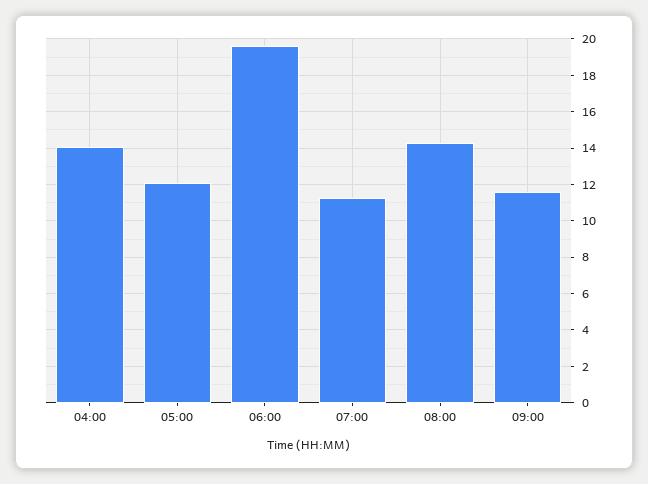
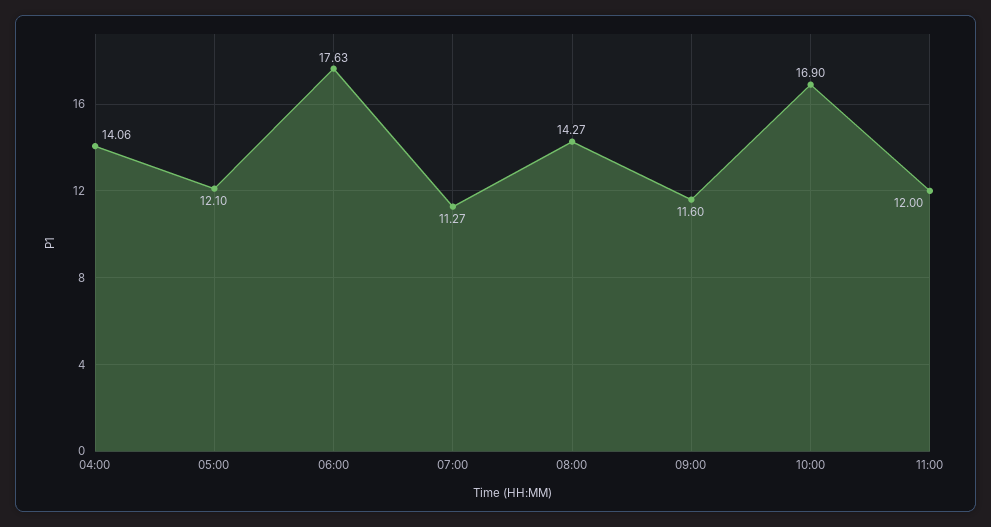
06:00: 19.5 -> 17.63
10:00: none -> 16.9
11:00: none -> 12

